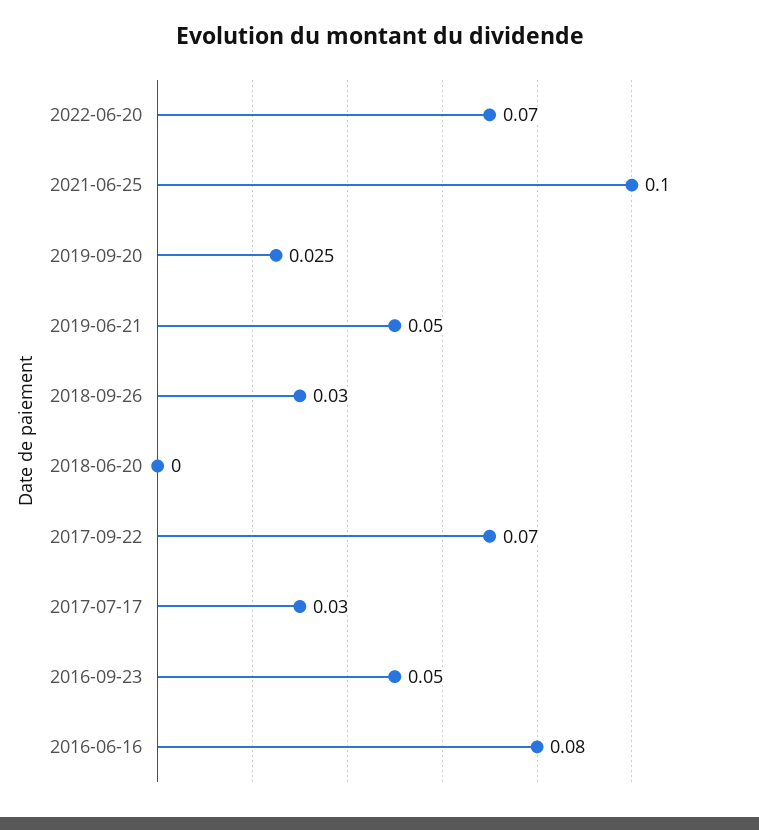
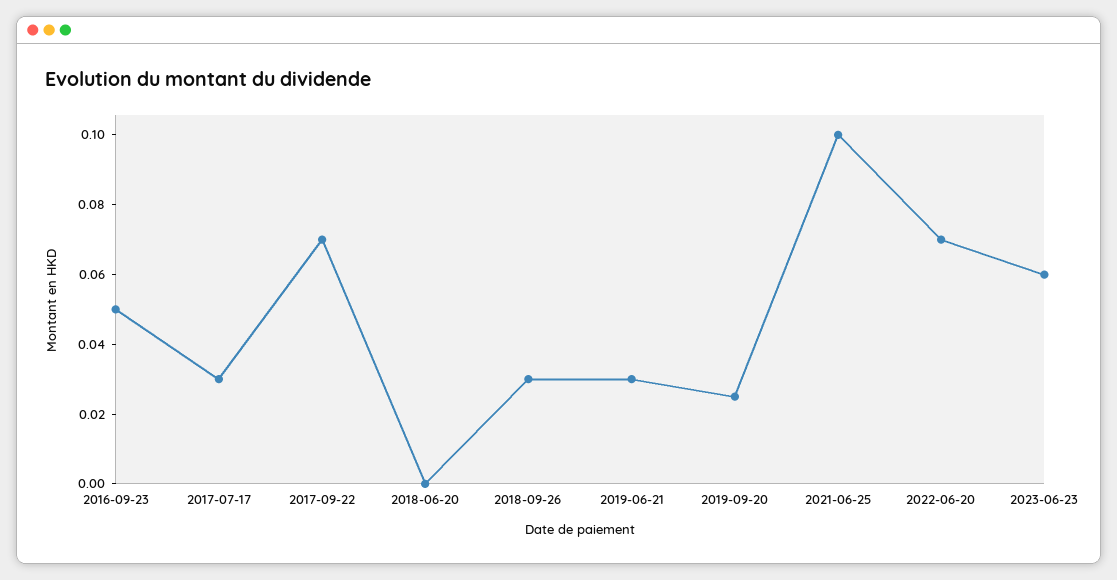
2019-06-21: 0.05 -> 0.03
2016-06-16: 0.08 -> none
2023-06-23: none -> 0.06

